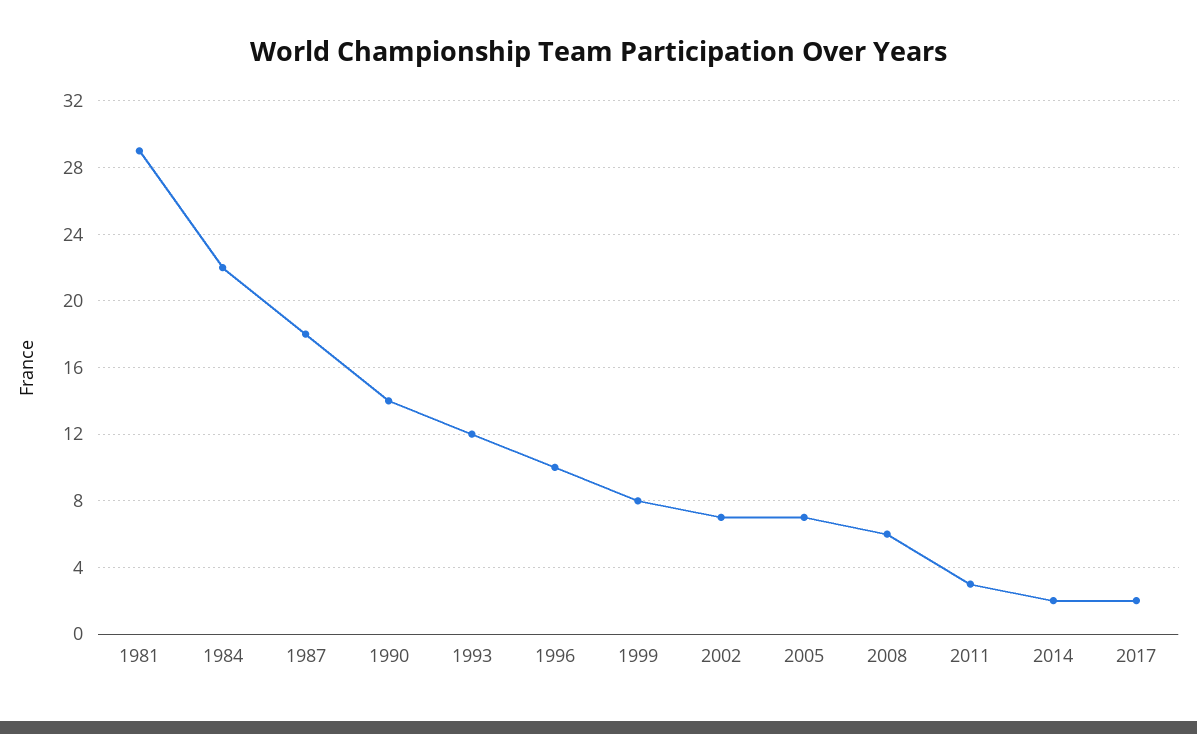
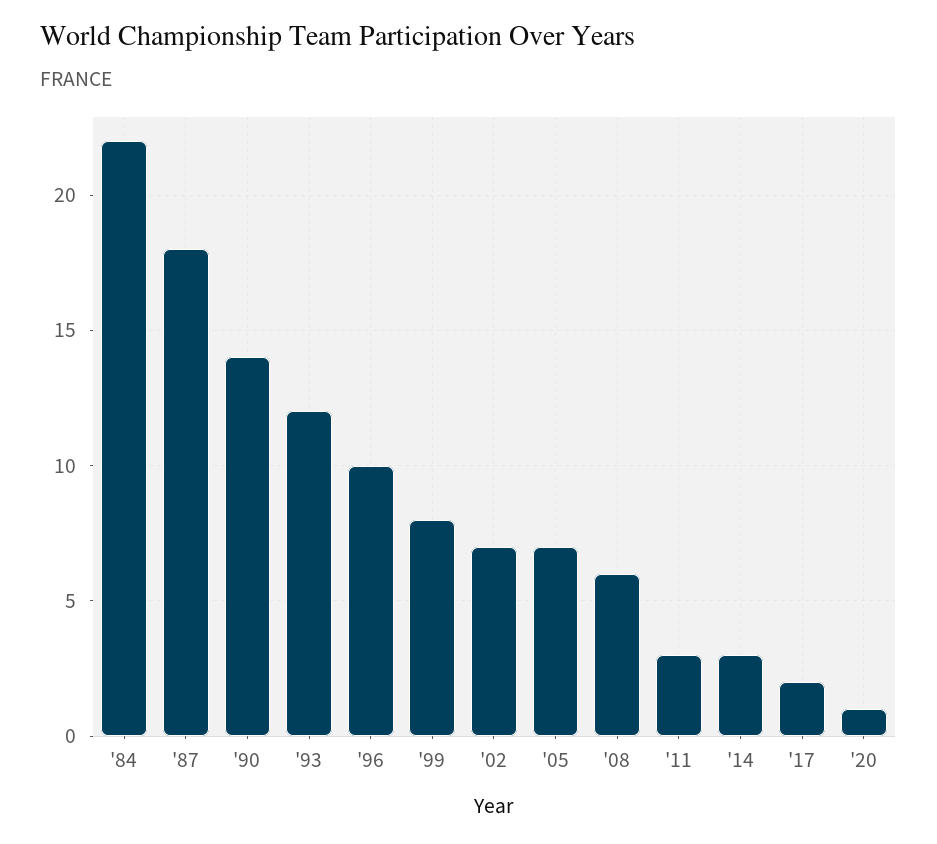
1981: 29 -> none
2014: 2 -> 3
'20: none -> 1

